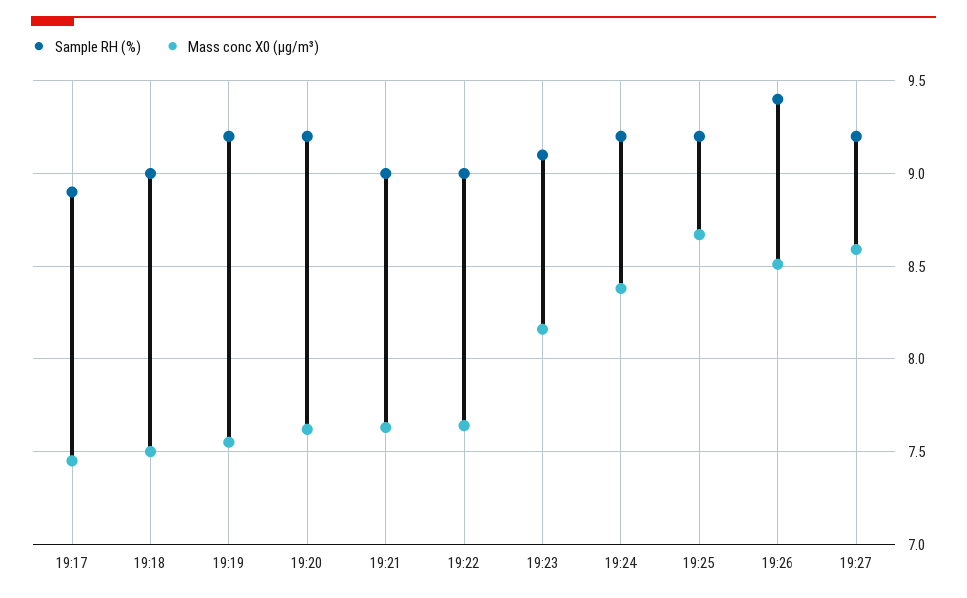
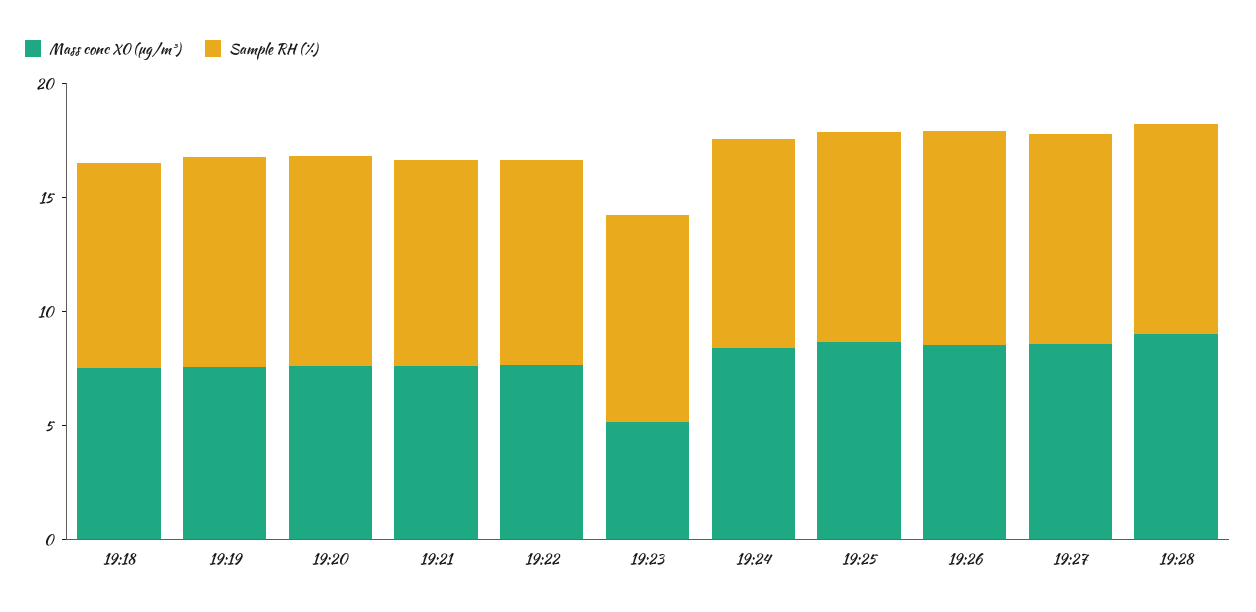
Sample RH (%), 19:17: 8.9 -> none
Mass conc X0 (μg/m³), 19:17: 7.45 -> none
Mass conc X0 (μg/m³), 19:23: 8.15 -> 5
Mass conc X0 (μg/m³), 19:28: none -> 9
Sample RH (%), 19:28: none -> 9

